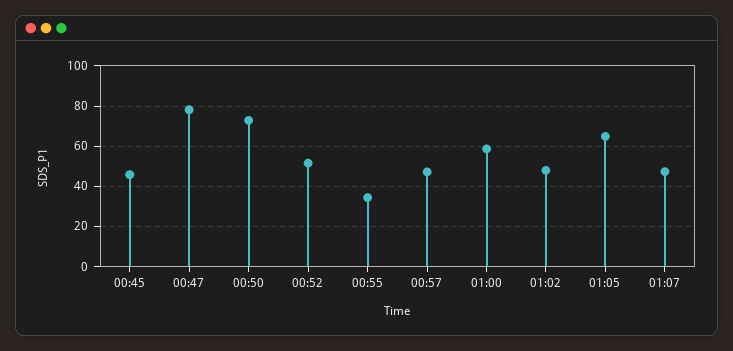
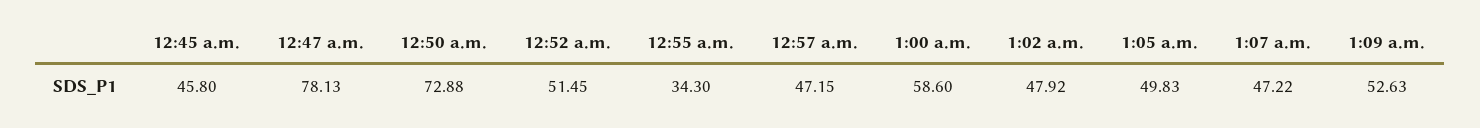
01:05: 65 -> 49.83
1:09 a.m.: none -> 52.63

